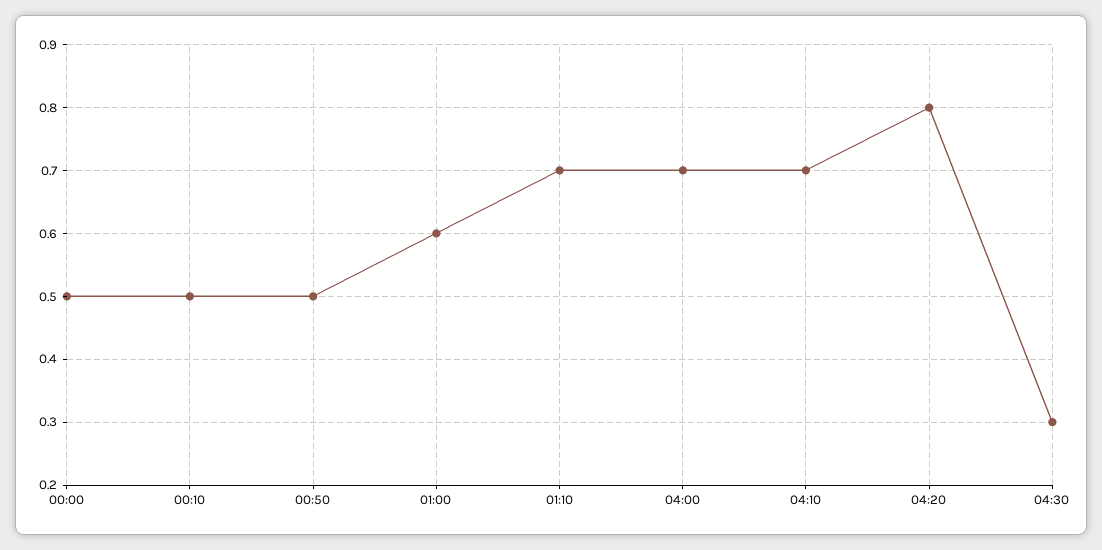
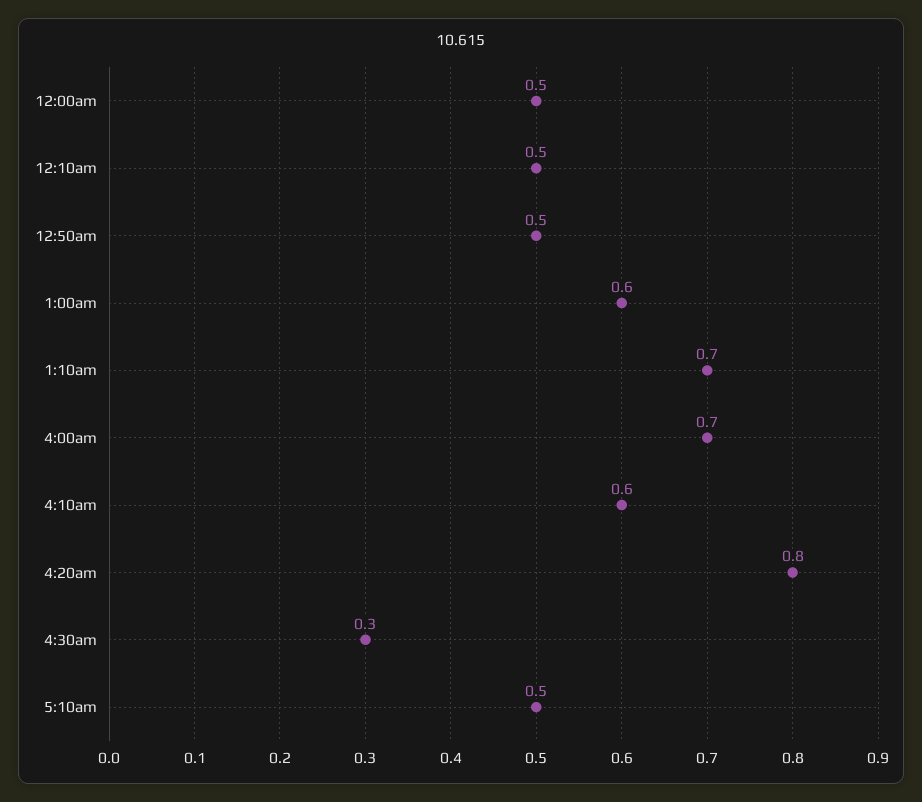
04:10: 0.7 -> 0.6
5:10am: none -> 0.5

